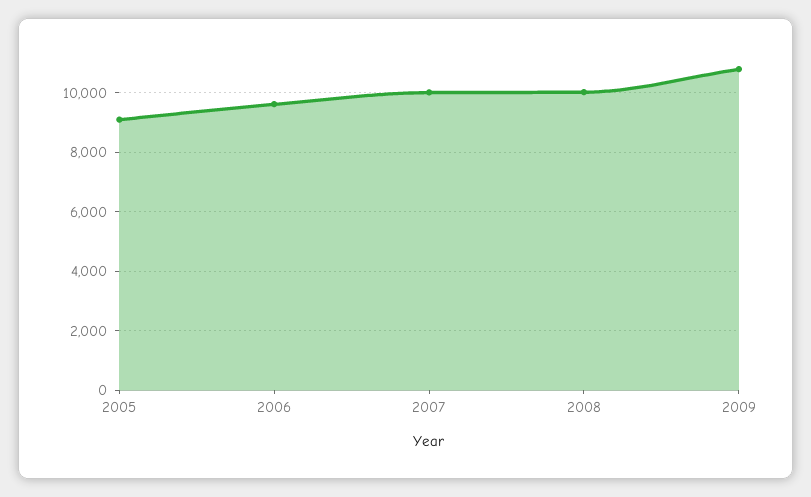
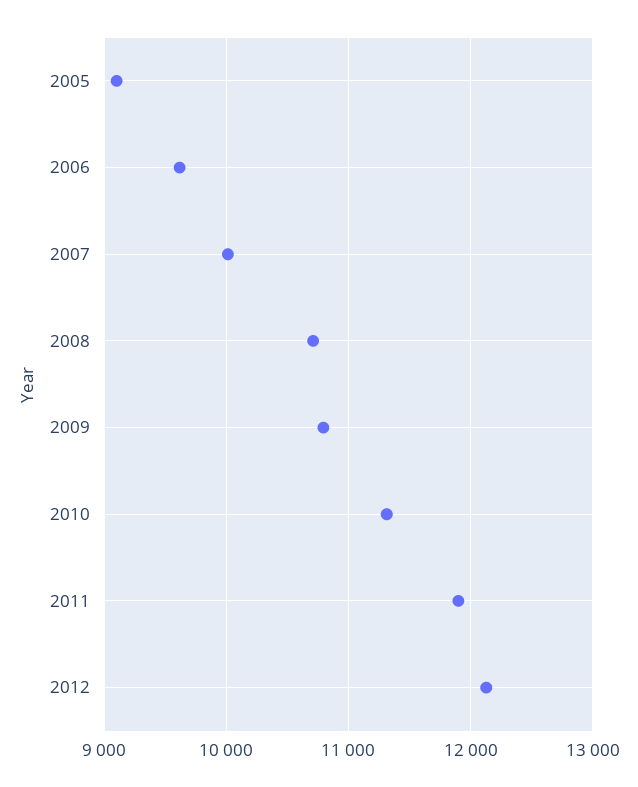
2008: 10000 -> 10700
2010: none -> 11300
2011: none -> 11900
2012: none -> 12100

